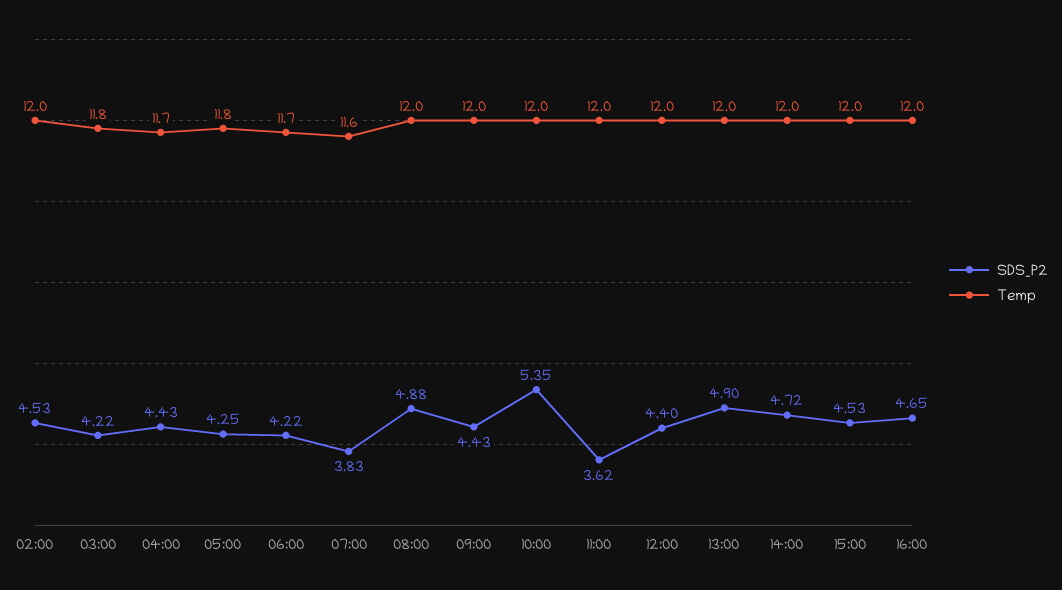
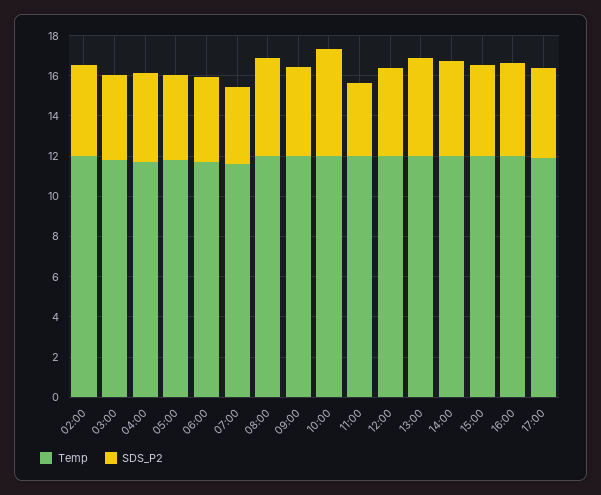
Temp, 17:00: none -> 12
SDS_P2, 17:00: none -> 4.5

